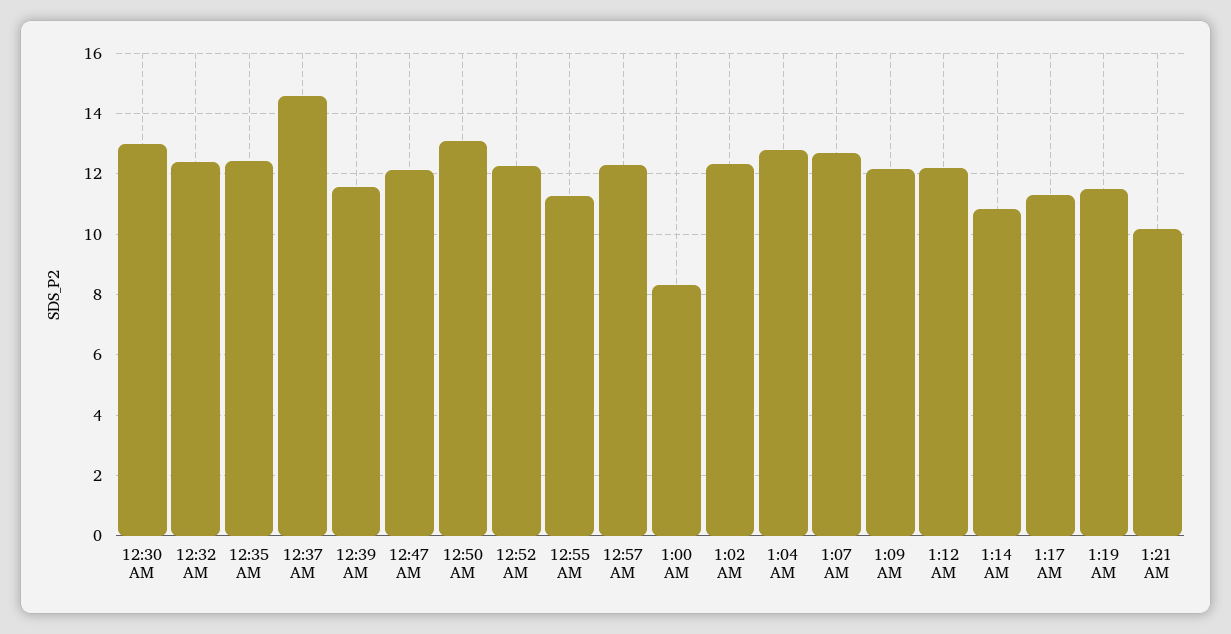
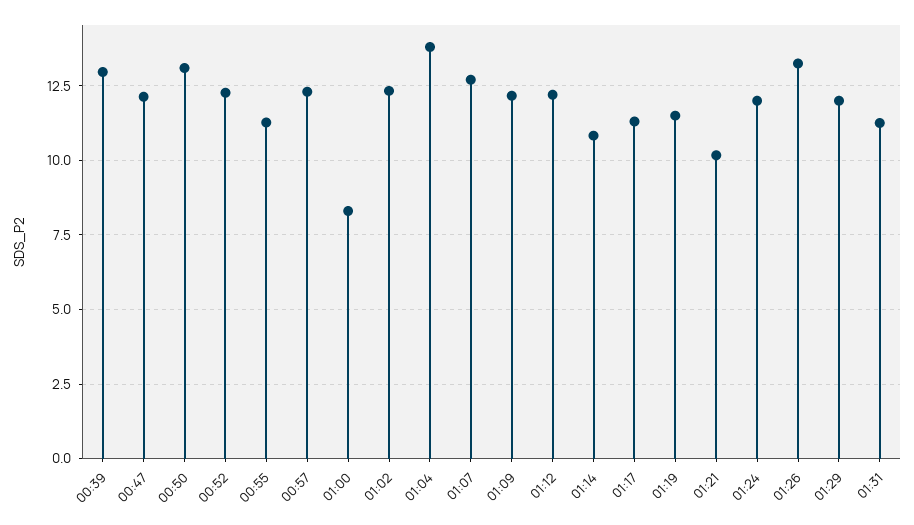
12:30 AM: 13 -> none
12:32 AM: 12.4 -> none
12:35 AM: 12.4 -> none
12:37 AM: 14.6 -> none
12:39 AM: 11.6 -> 13
1:04 AM: 12.8 -> 13.75
01:24: none -> 12
01:26: none -> 13.25
01:29: none -> 12
01:31: none -> 11.25

